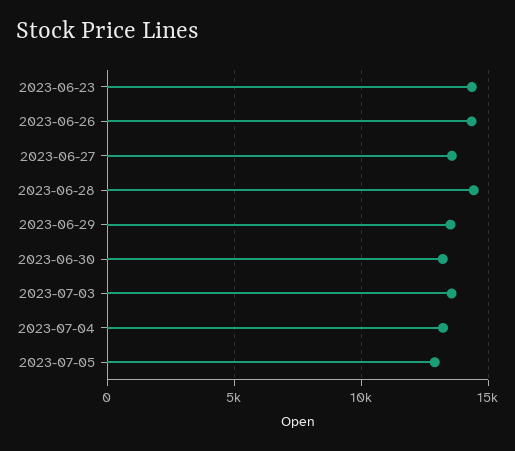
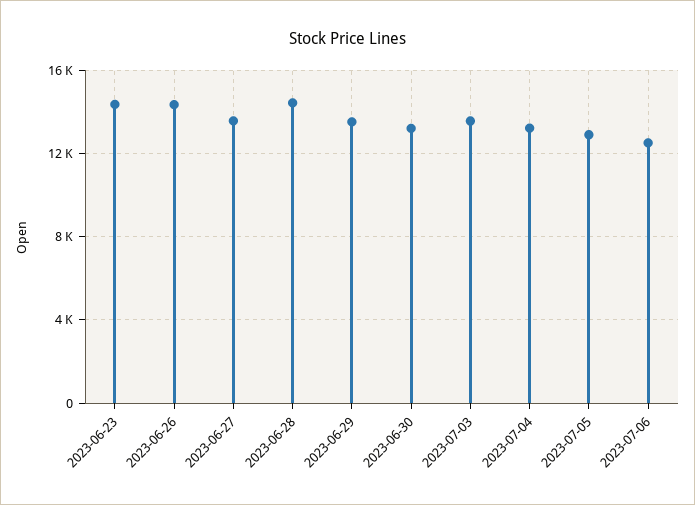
2023-07-06: none -> 12500

